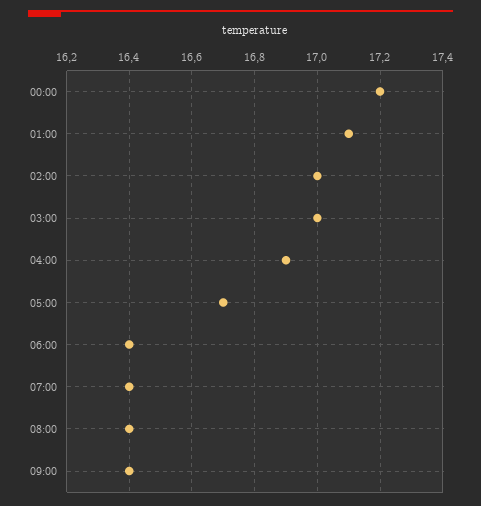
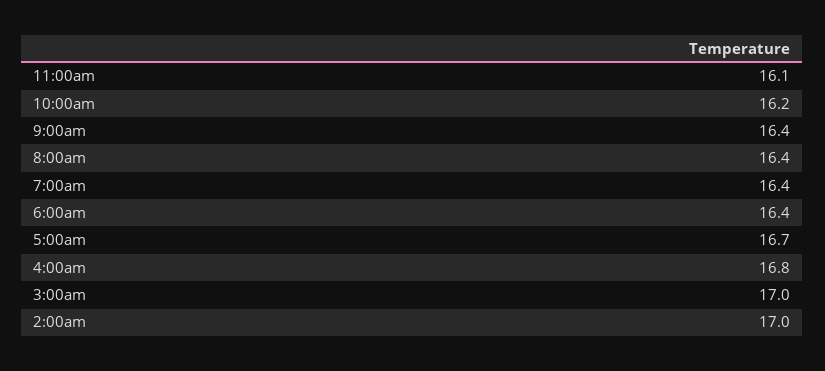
00:00: 17.2 -> none
01:00: 17.1 -> none
04:00: 16.9 -> 16.8
11:00am: none -> 16.1
10:00am: none -> 16.2

